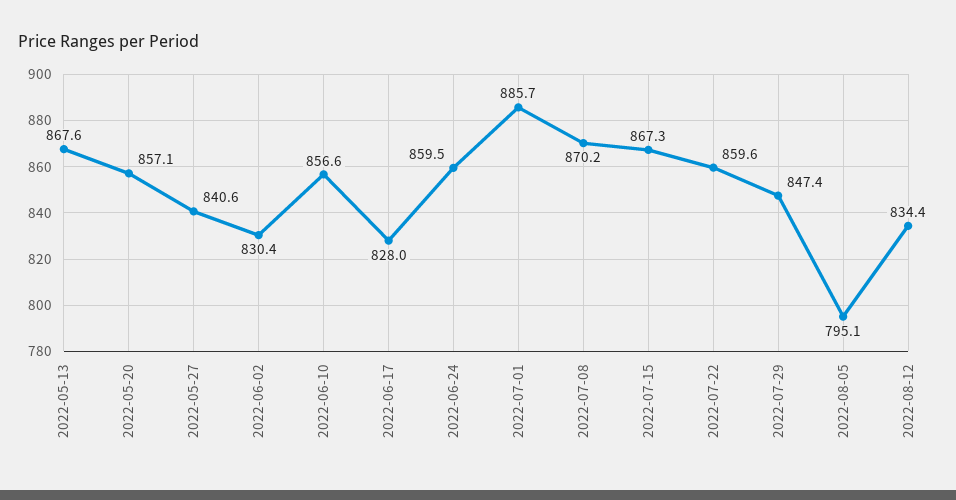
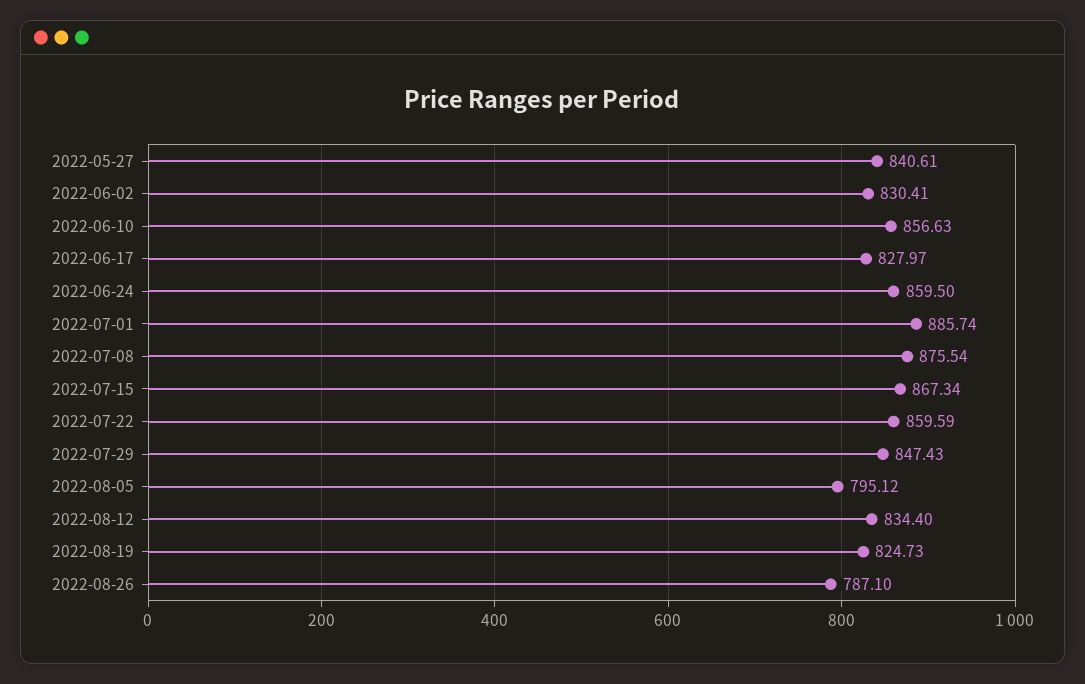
2022-05-13: 867.6 -> none
2022-05-20: 857.1 -> none
2022-07-08: 870.2 -> 875.54
2022-08-19: none -> 824.73
2022-08-26: none -> 787.1

